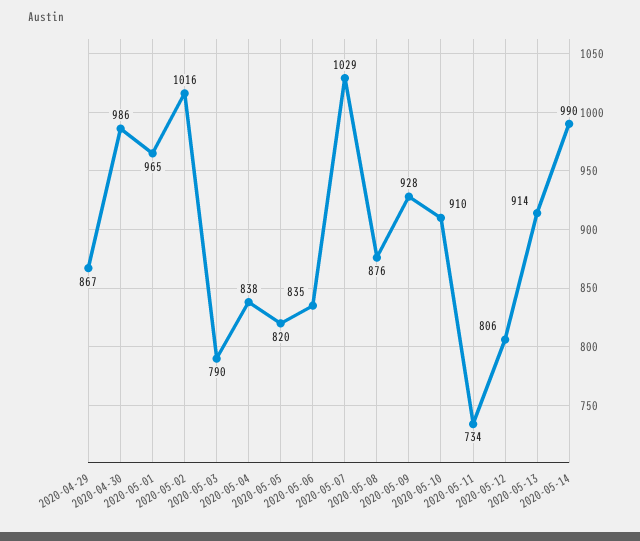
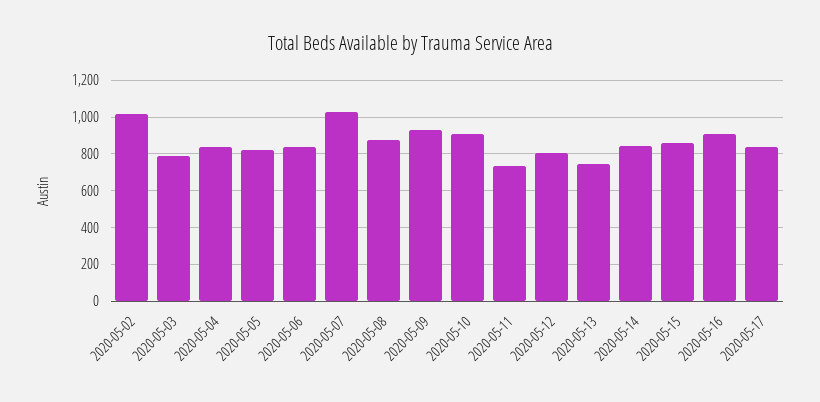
2020-04-29: 867 -> none
2020-04-30: 986 -> none
2020-05-01: 965 -> none
2020-05-13: 914 -> 750
2020-05-14: 990 -> 850
2020-05-15: none -> 850
2020-05-16: none -> 900
2020-05-17: none -> 850

